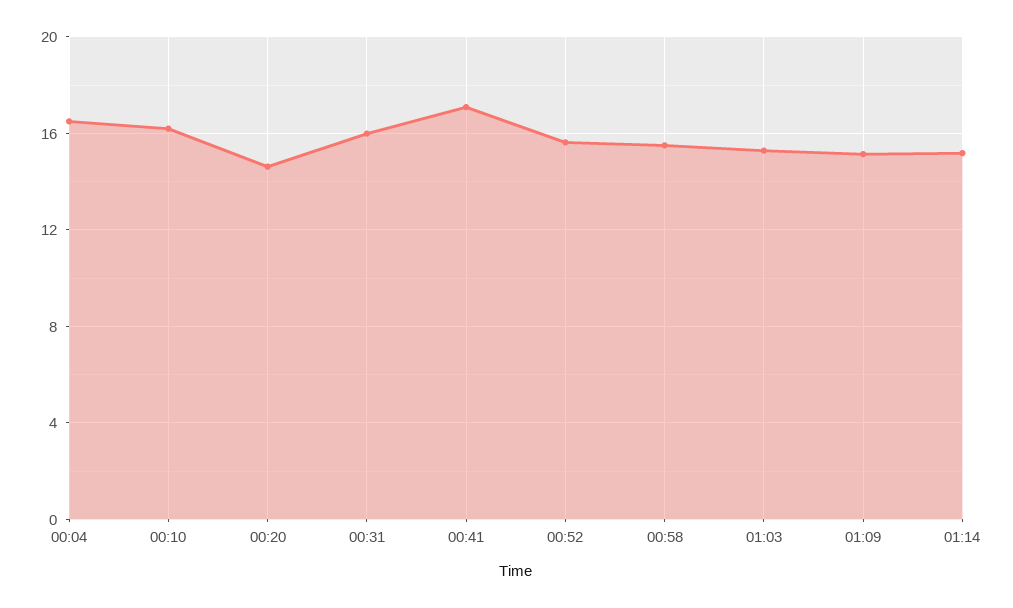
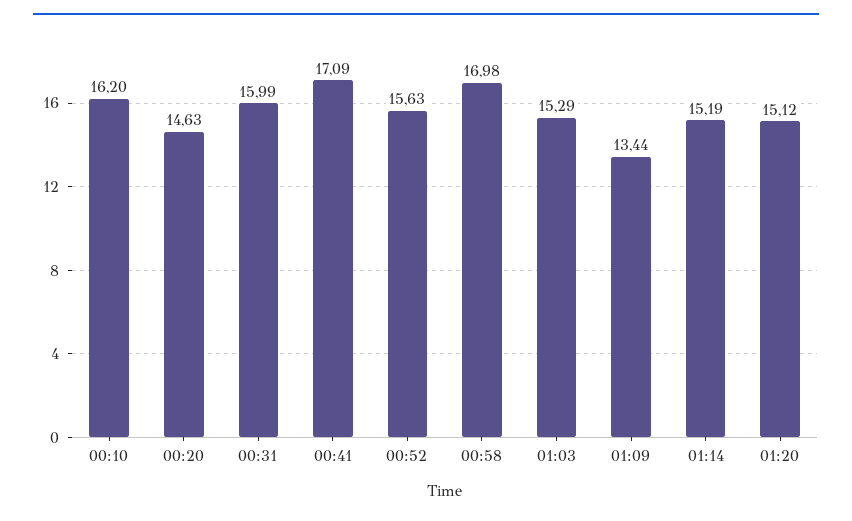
00:04: 16.5 -> none
00:58: 15.5 -> 16.98
01:09: 15 -> 13.44
01:20: none -> 15.12

